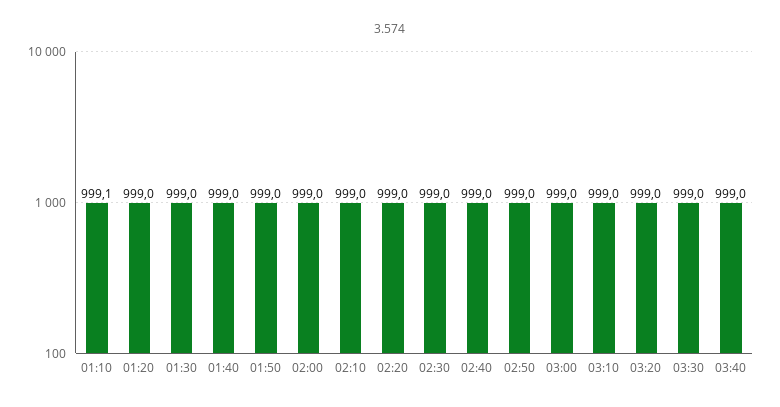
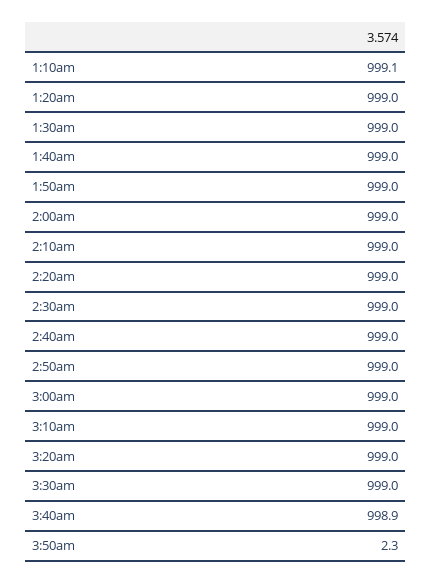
03:40: 999 -> 998.9
3:50am: none -> 2.3

